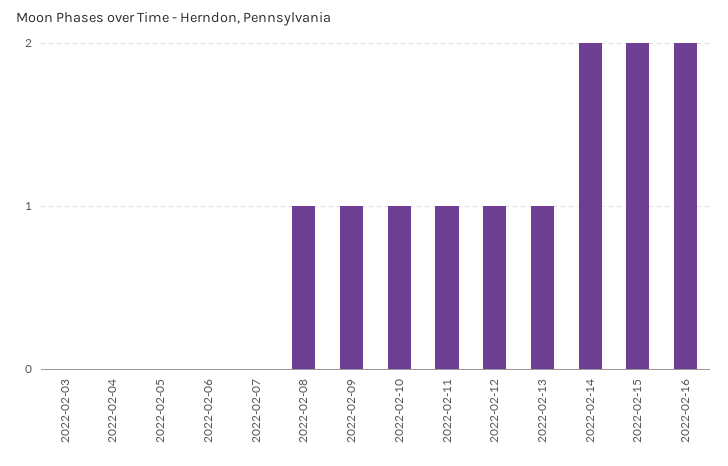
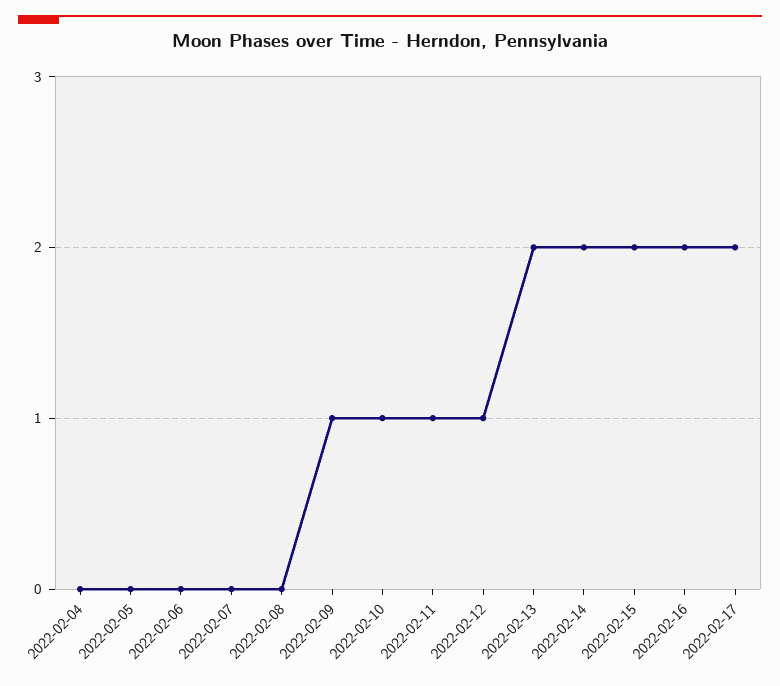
2022-02-03: 0 -> none
2022-02-08: 1 -> 0
2022-02-13: 1 -> 2
2022-02-17: none -> 2

